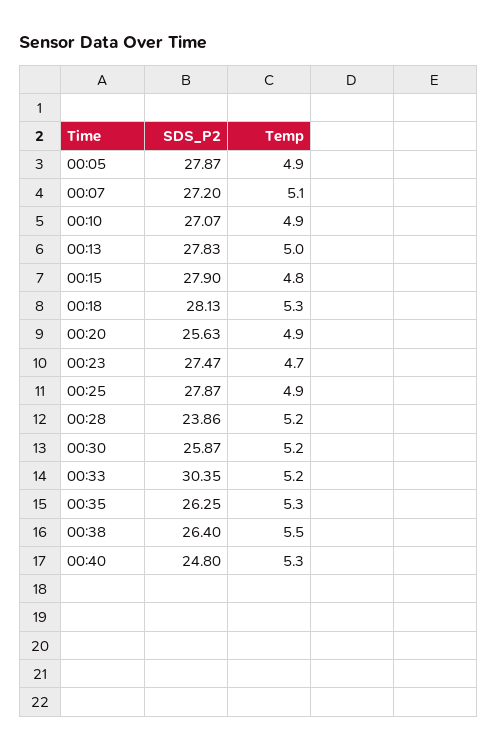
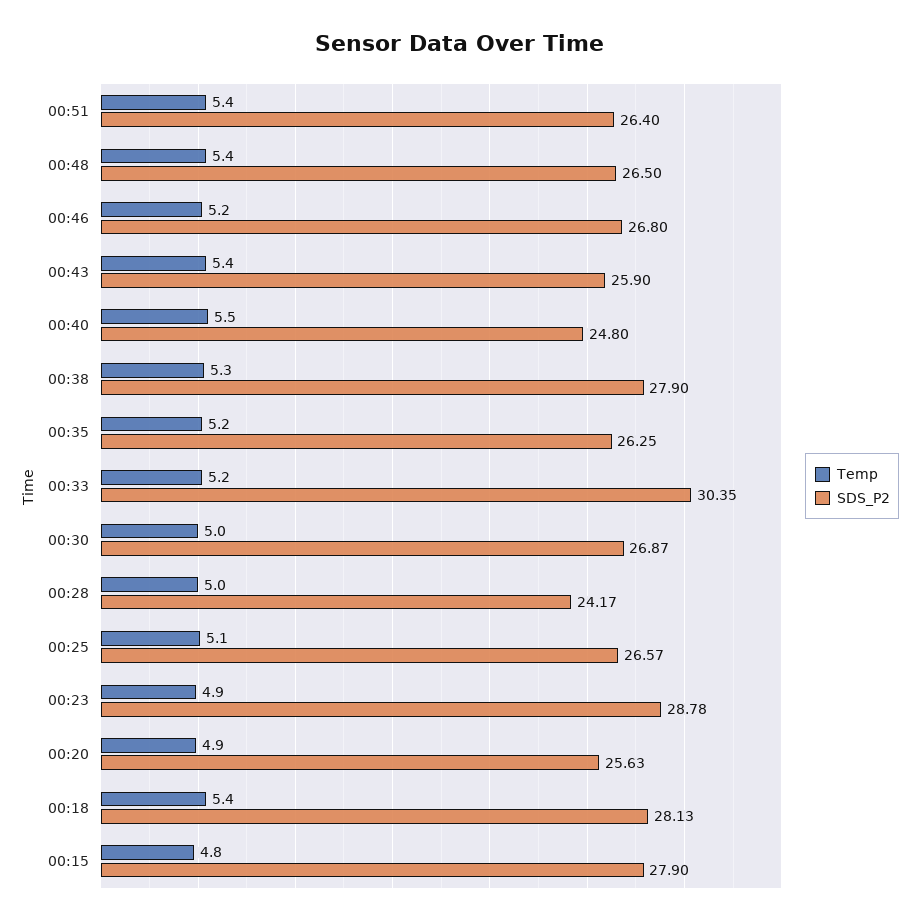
SDS_P2, 00:05: 27.87 -> none
Temp, 00:05: 4.9 -> none
SDS_P2, 00:07: 27.2 -> none
Temp, 00:07: 5.1 -> none
SDS_P2, 00:10: 27.07 -> none
Temp, 00:10: 4.9 -> none
SDS_P2, 00:13: 27.83 -> none
Temp, 00:13: 5 -> none
Temp, 00:18: 5.3 -> 5.4
SDS_P2, 00:23: 27.47 -> 28.78
Temp, 00:23: 4.7 -> 4.9
SDS_P2, 00:25: 27.87 -> 26.57
Temp, 00:25: 4.9 -> 5.1
SDS_P2, 00:28: 23.86 -> 24.17
Temp, 00:28: 5.2 -> 5
SDS_P2, 00:30: 25.87 -> 26.87
Temp, 00:30: 5.2 -> 5
Temp, 00:35: 5.3 -> 5.2
SDS_P2, 00:38: 26.4 -> 27.9
Temp, 00:38: 5.5 -> 5.3
Temp, 00:40: 5.3 -> 5.5
Temp, 00:51: none -> 5.4
SDS_P2, 00:51: none -> 26.4
Temp, 00:48: none -> 5.4
SDS_P2, 00:48: none -> 26.5
Temp, 00:46: none -> 5.2
SDS_P2, 00:46: none -> 26.8
Temp, 00:43: none -> 5.4
SDS_P2, 00:43: none -> 25.9

